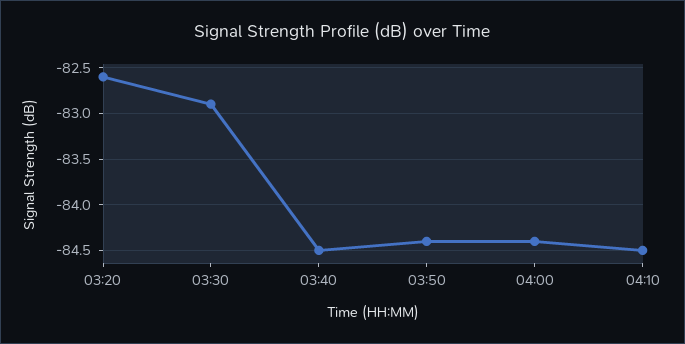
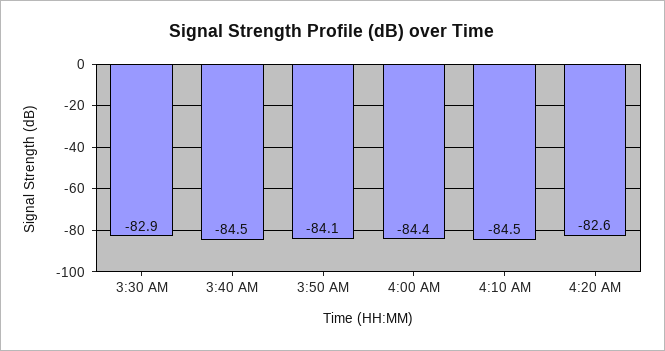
03:20: -82.6 -> none
03:50: -84.4 -> -84.1
4:20 AM: none -> -82.6

